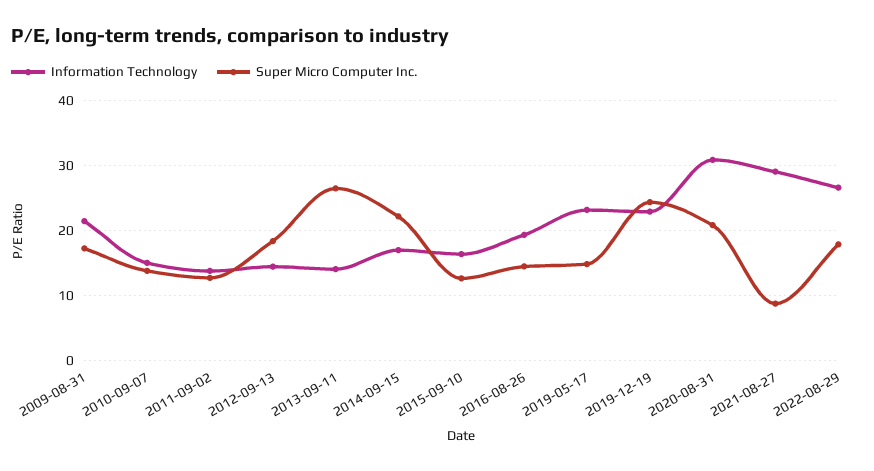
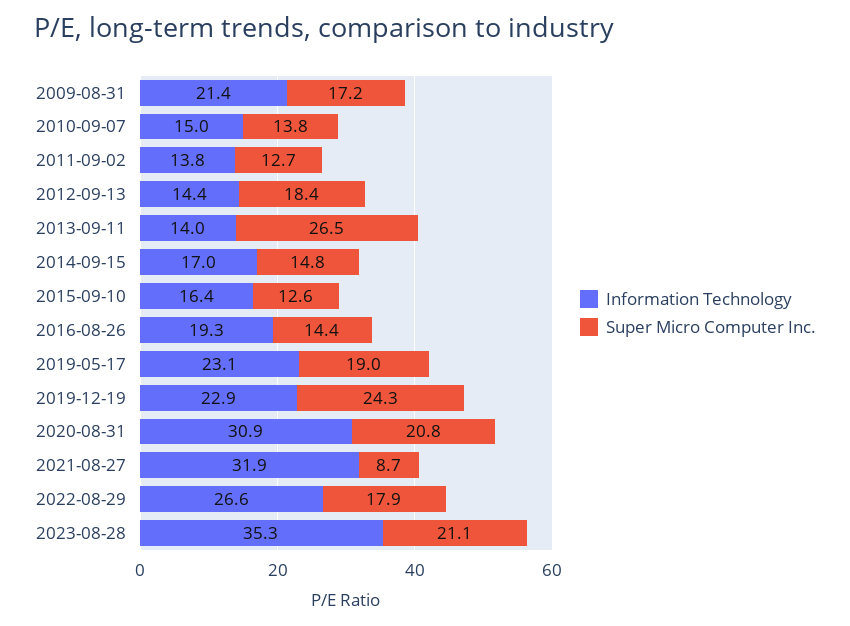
Super Micro Computer Inc., 2014-09-15: 22 -> 14.8
Super Micro Computer Inc., 2019-05-17: 15 -> 19
Information Technology, 2021-08-27: 29 -> 31.9
Information Technology, 2023-08-28: none -> 35.3
Super Micro Computer Inc., 2023-08-28: none -> 21.1

